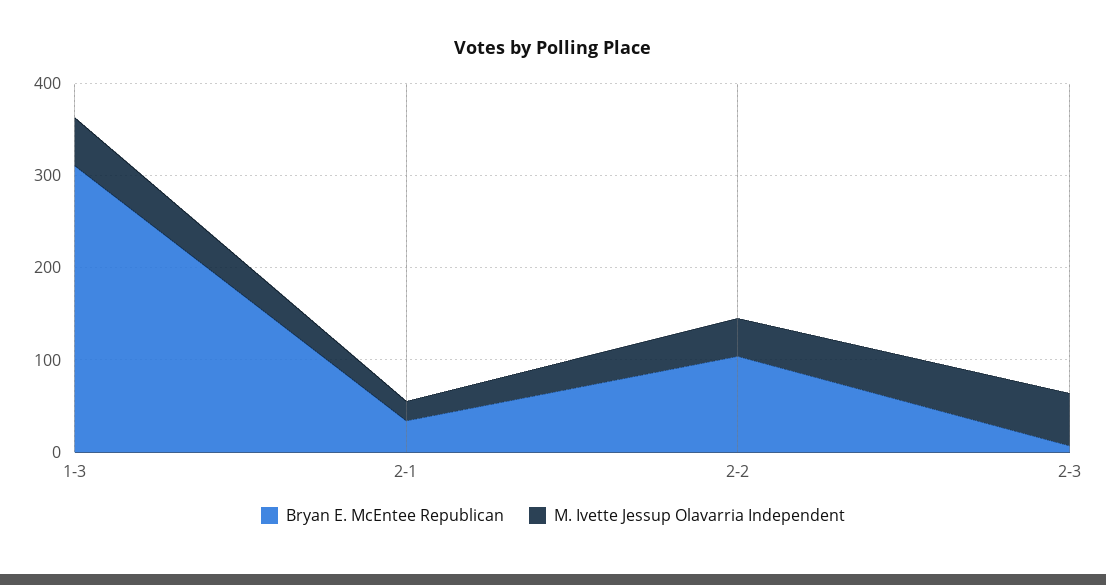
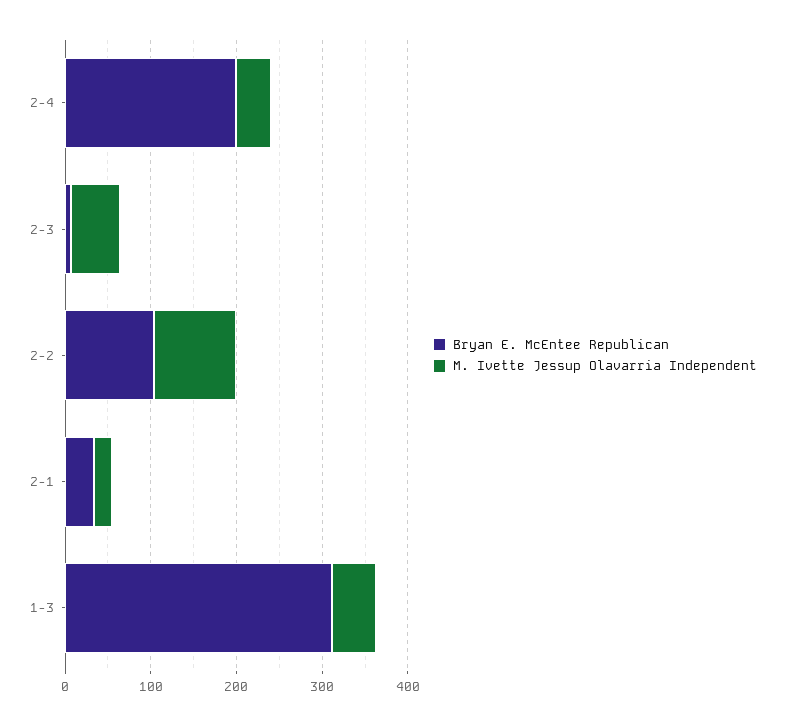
M. Ivette Jessup Olavarria Independent, 2-2: 40 -> 100
Bryan E. McEntee Republican, 2-4: none -> 200
M. Ivette Jessup Olavarria Independent, 2-4: none -> 40

